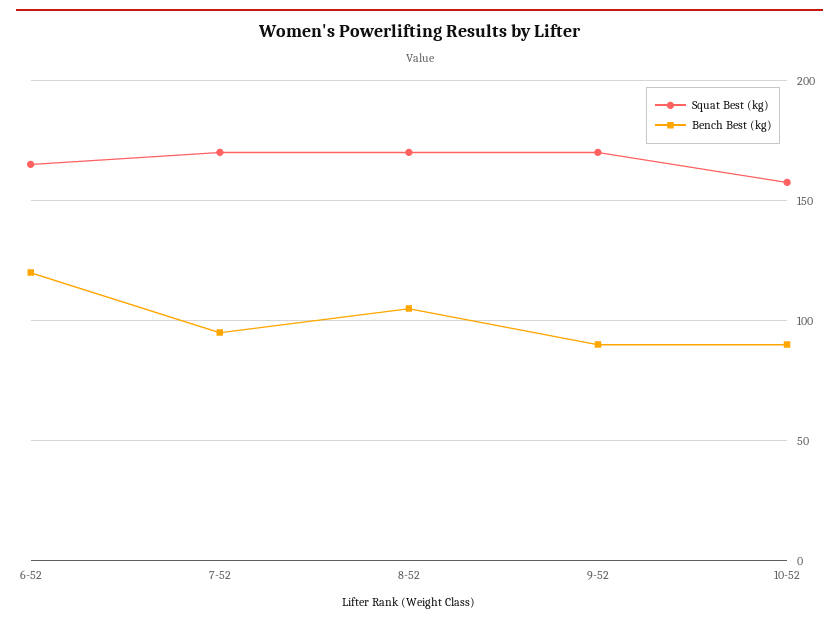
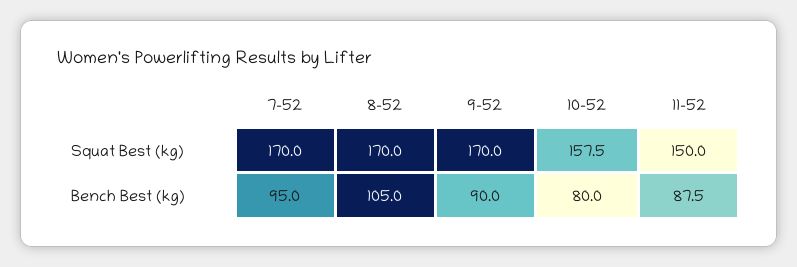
Squat Best (kg), 6-52: 165 -> none
Bench Best (kg), 6-52: 120 -> none
Bench Best (kg), 10-52: 90 -> 80
Squat Best (kg), 11-52: none -> 150
Bench Best (kg), 11-52: none -> 87.5

